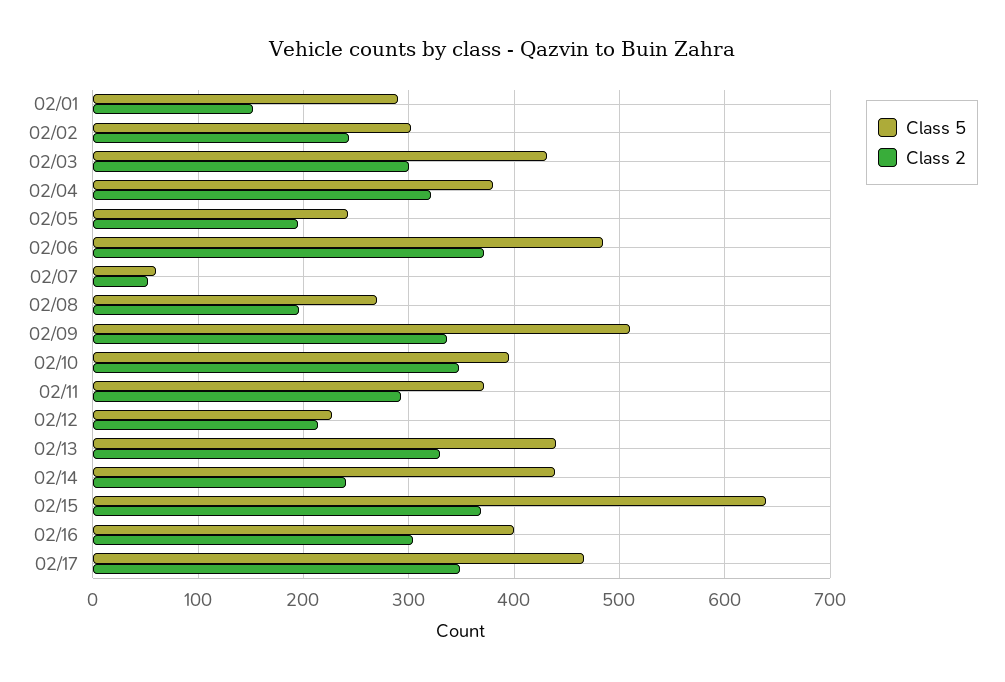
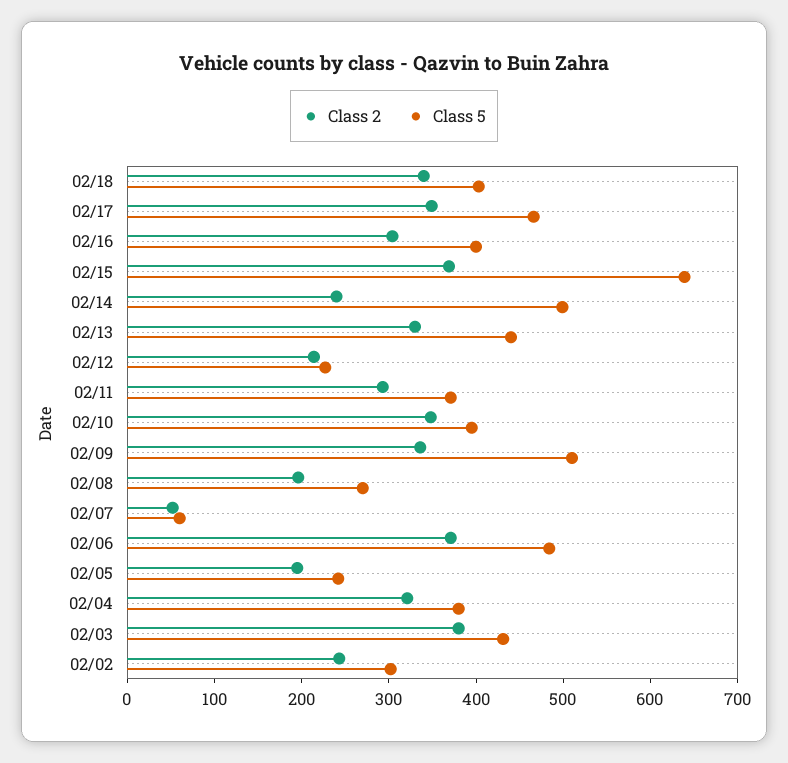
Class 5, 02/01: 290 -> none
Class 2, 02/01: 150 -> none
Class 2, 02/03: 300 -> 380
Class 5, 02/14: 440 -> 500
Class 2, 02/18: none -> 340
Class 5, 02/18: none -> 400

